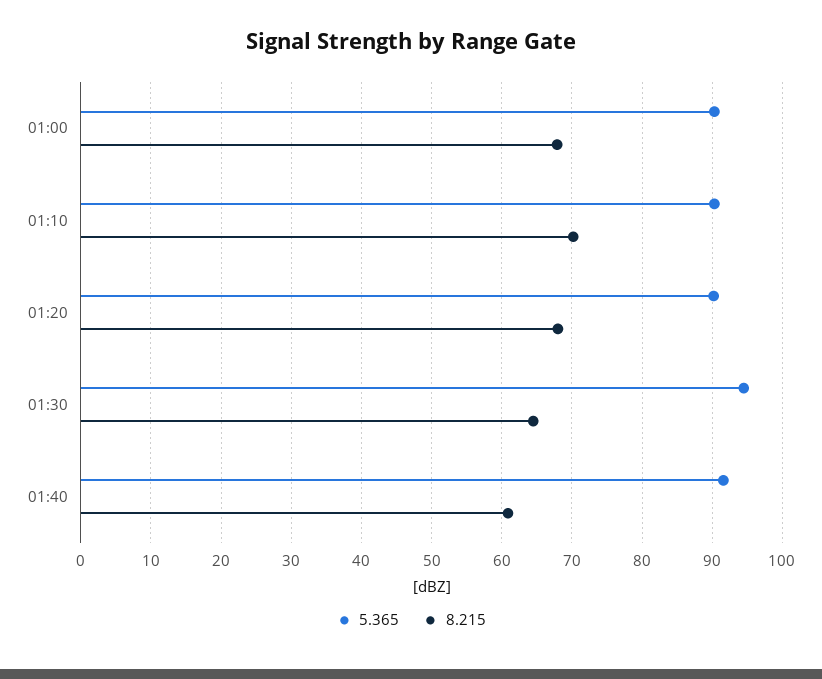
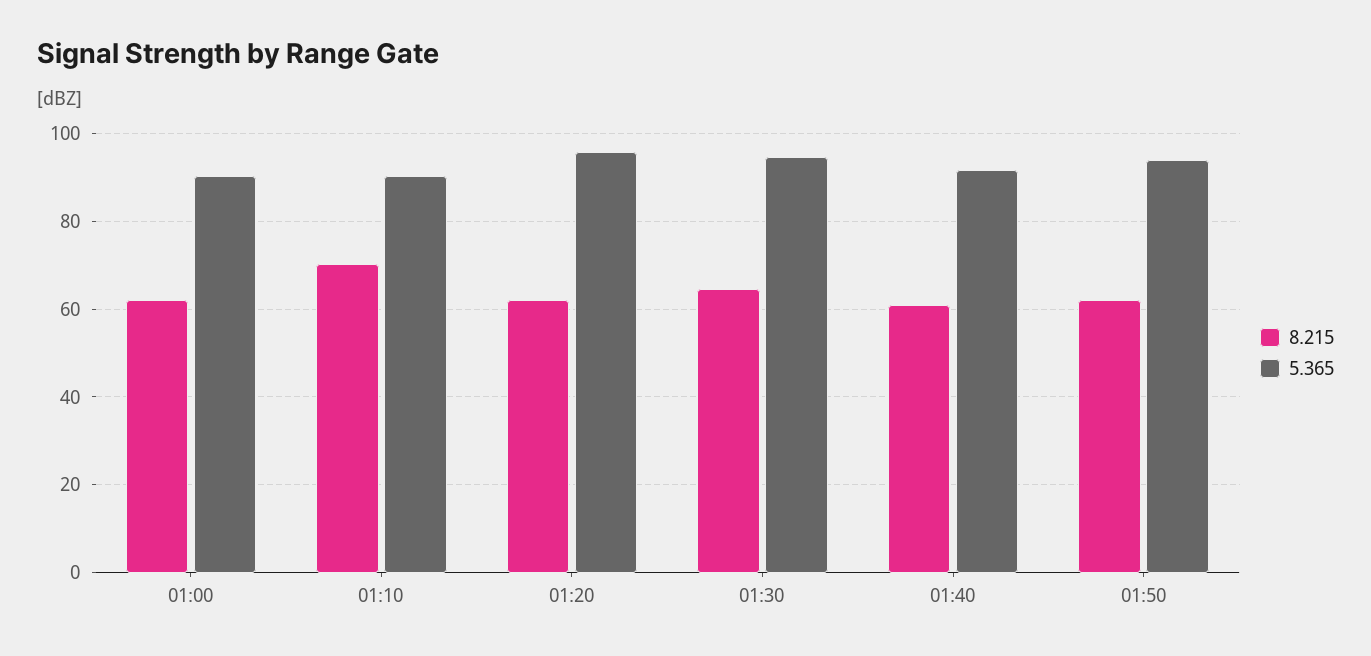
8.215, 01:00: 68 -> 62
5.365, 01:20: 90 -> 96
8.215, 01:20: 68 -> 62
8.215, 01:50: none -> 62
5.365, 01:50: none -> 94

